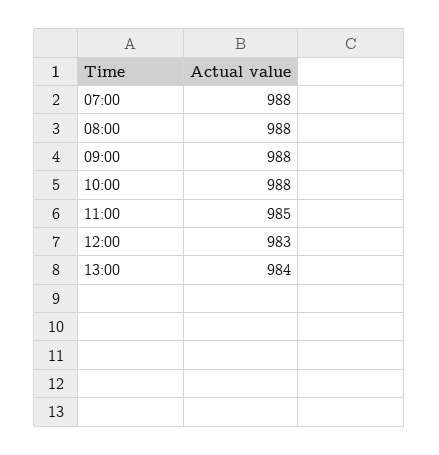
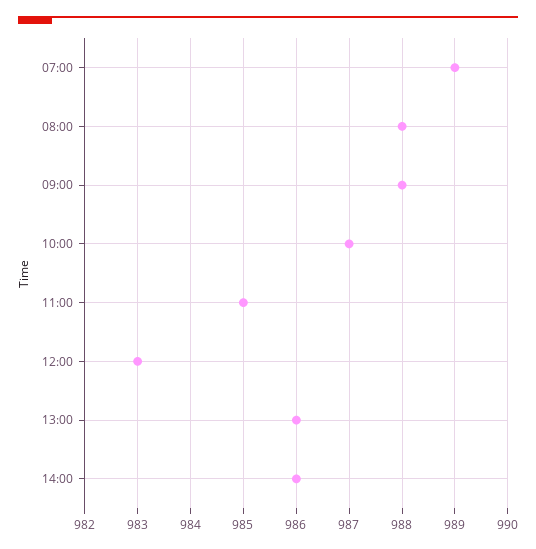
07:00: 988 -> 989
10:00: 988 -> 987
13:00: 984 -> 986
14:00: none -> 986

